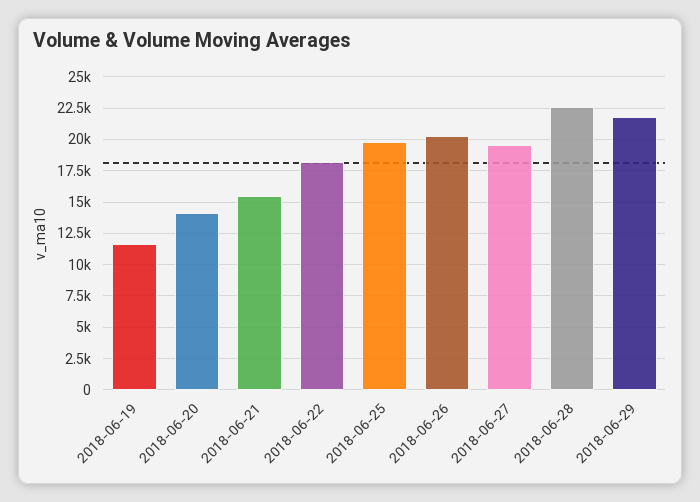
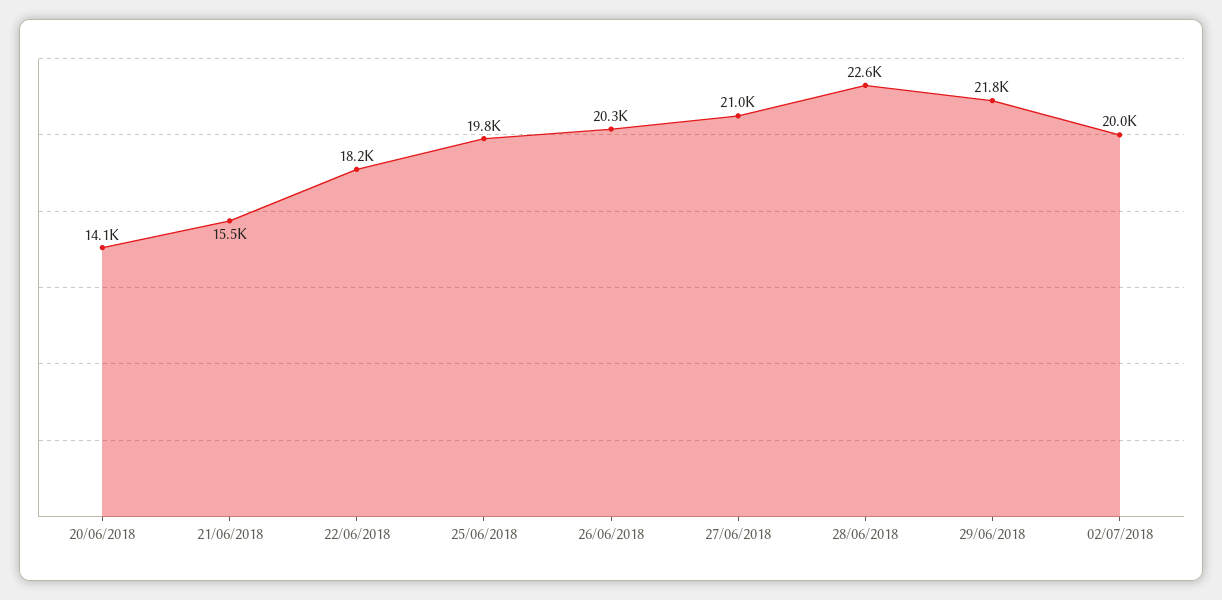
2018-06-19: 11500 -> none
2018-06-27: 19500 -> 21000
02/07/2018: none -> 20000

